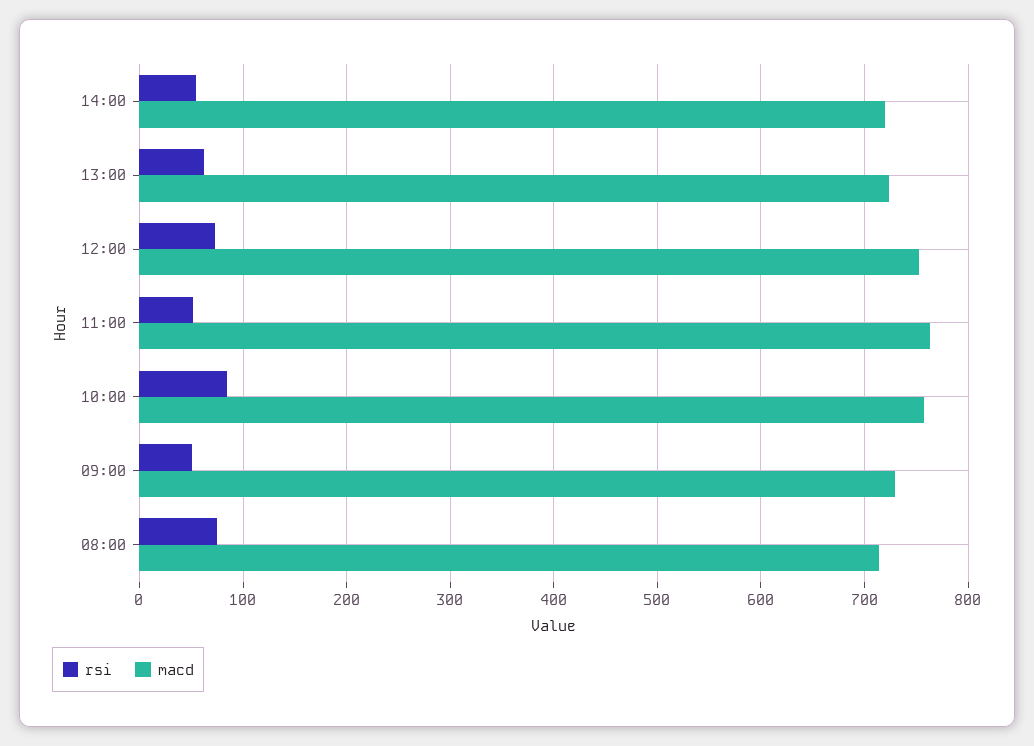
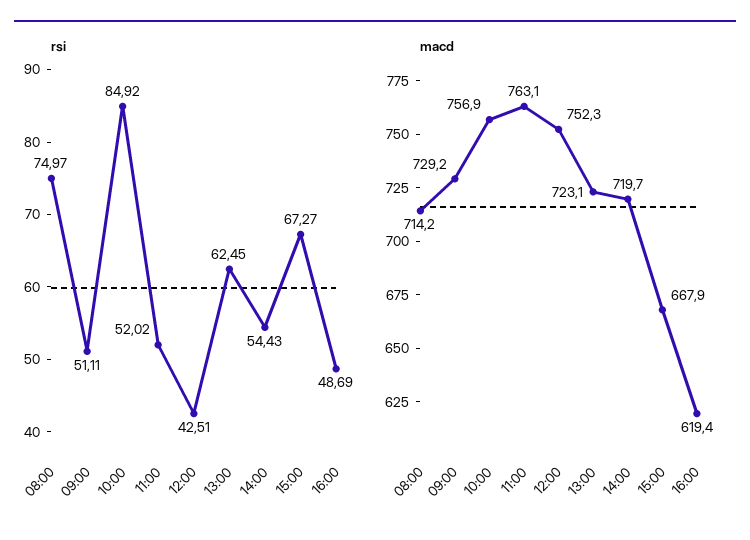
rsi, 12:00: 70 -> 42.51
rsi, 15:00: none -> 67.27
rsi, 16:00: none -> 48.69
macd, 15:00: none -> 667.9
macd, 16:00: none -> 619.4

